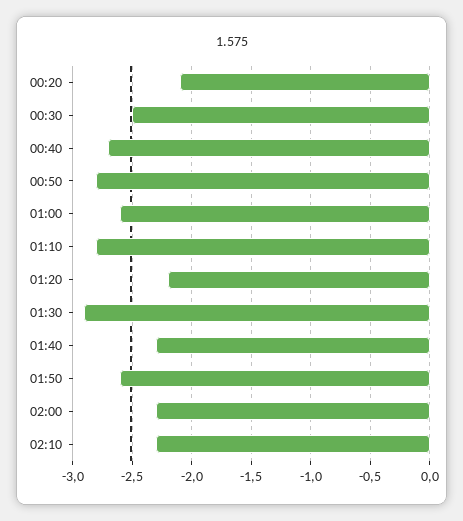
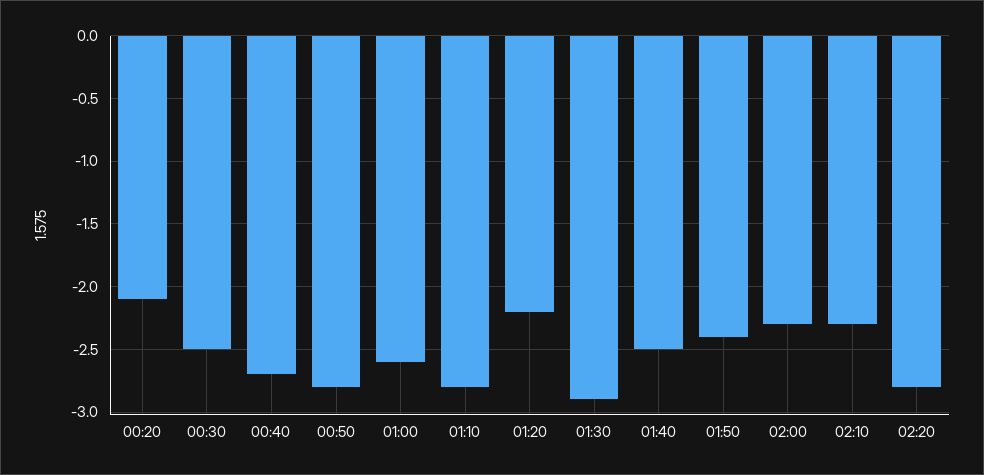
01:40: -2.3 -> -2.5
01:50: -2.6 -> -2.4
02:20: none -> -2.8

